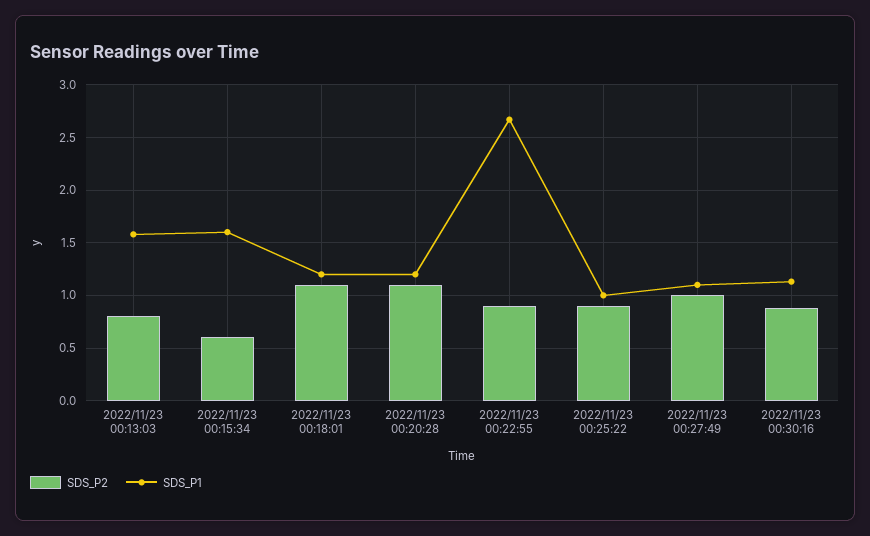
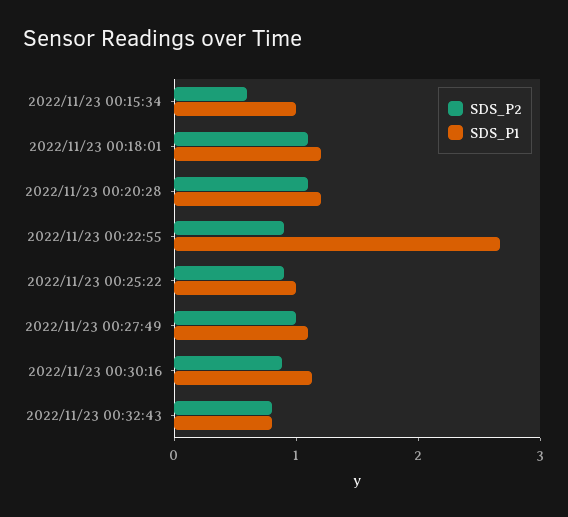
SDS_P2, 2022/11/23 00:13:03: 0.8 -> none
SDS_P1, 2022/11/23 00:13:03: 1.6 -> none
SDS_P1, 2022/11/23 00:15:34: 1.6 -> 1
SDS_P2, 2022/11/23 00:32:43: none -> 0.8
SDS_P1, 2022/11/23 00:32:43: none -> 0.8

